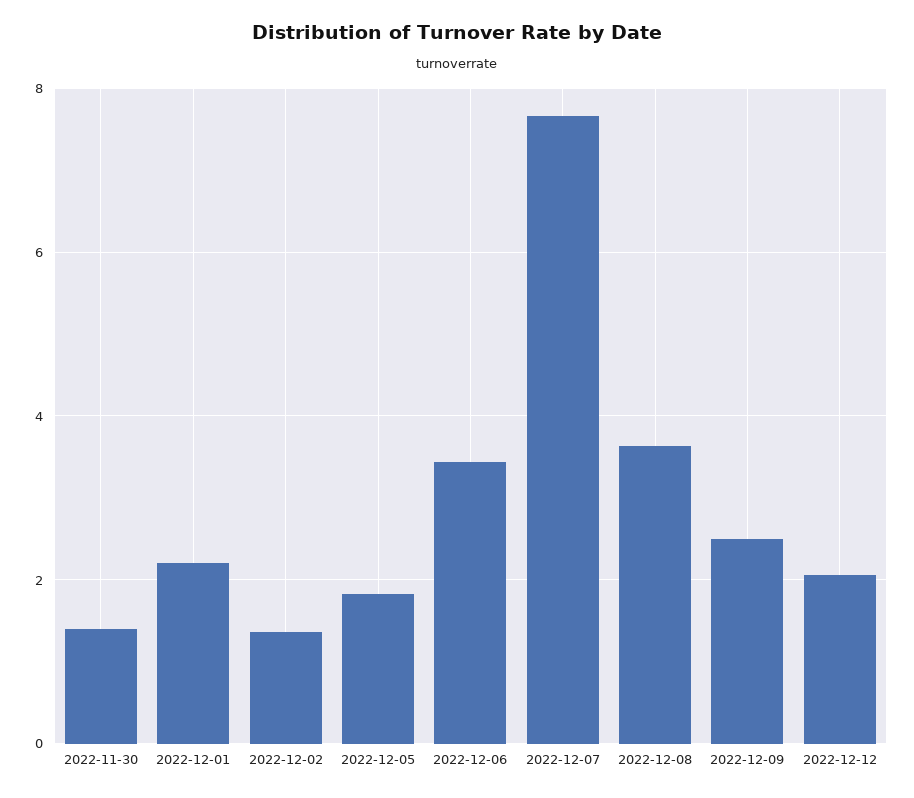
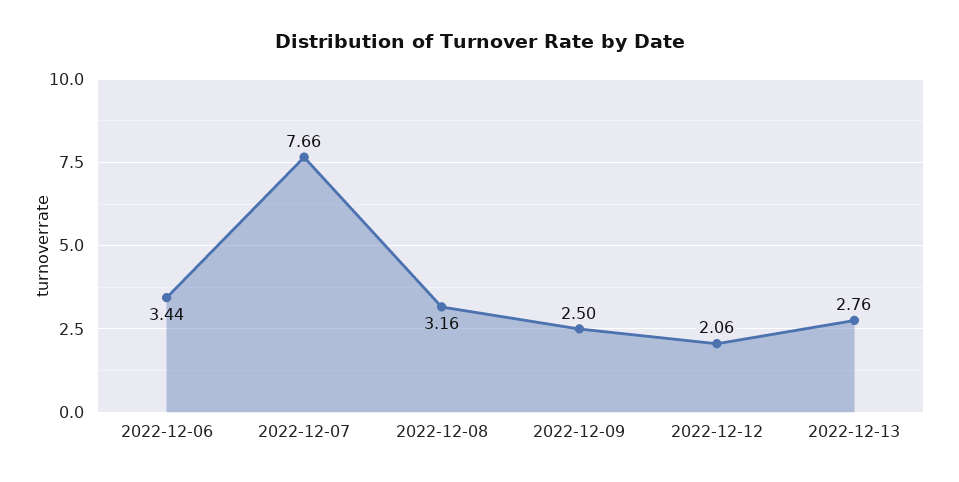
2022-11-30: 1.4 -> none
2022-12-01: 2.2 -> none
2022-12-02: 1.4 -> none
2022-12-05: 1.8 -> none
2022-12-08: 3.6 -> 3.16
2022-12-13: none -> 2.76

